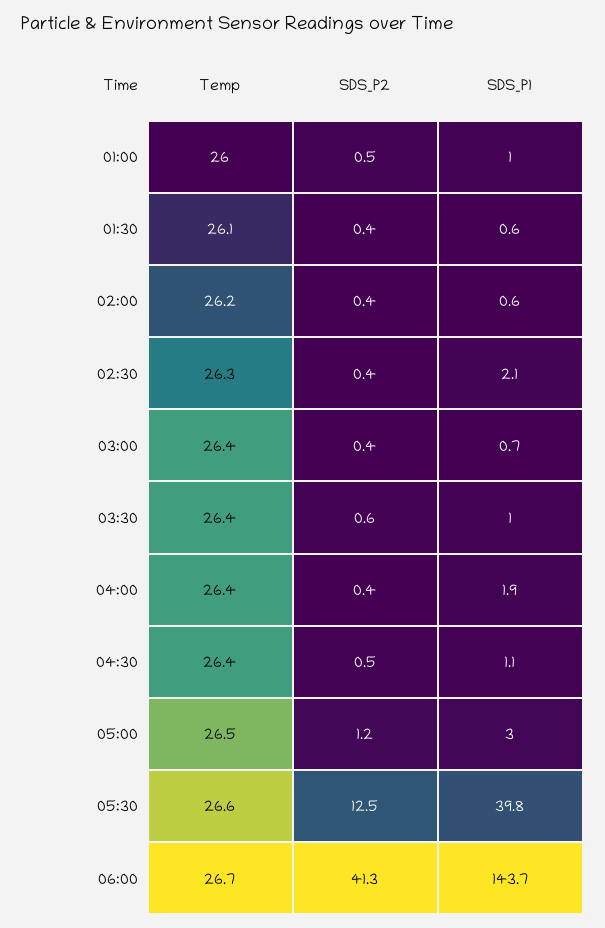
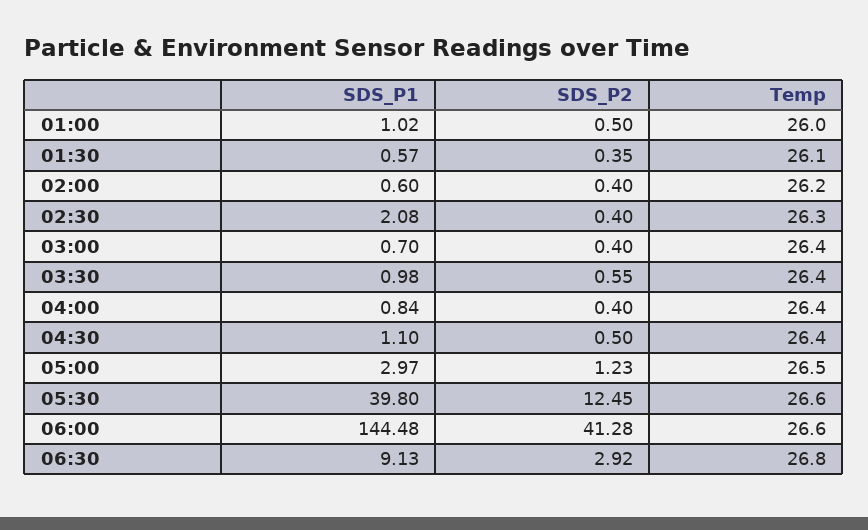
SDS_P1, 04:00: 1.9 -> 0.84
Temp, 06:00: 26.7 -> 26.6
SDS_P1, 06:00: 143.7 -> 144.48
SDS_P1, 06:30: none -> 9.13
SDS_P2, 06:30: none -> 2.92
Temp, 06:30: none -> 26.8

